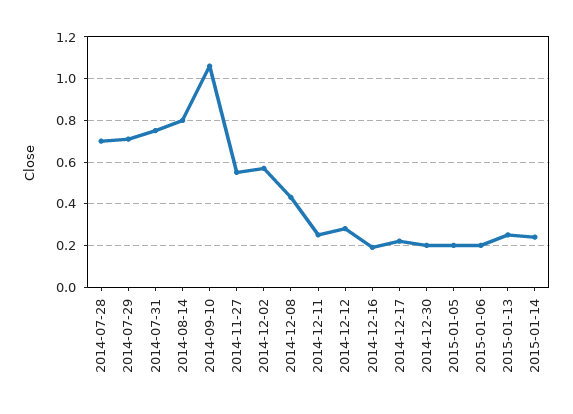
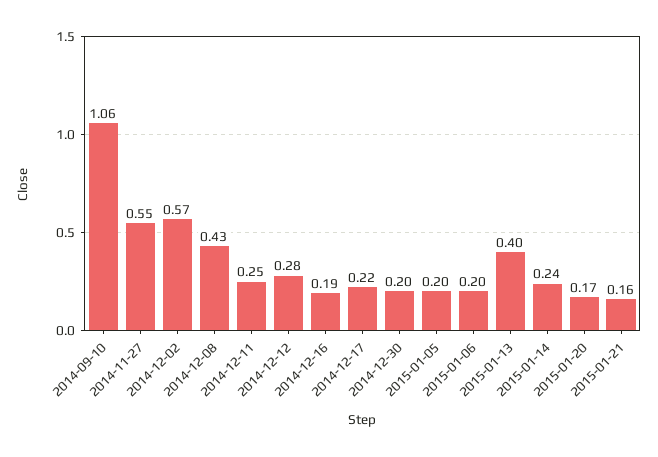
2014-07-28: 0.7 -> none
2014-07-29: 0.7 -> none
2014-07-31: 0.75 -> none
2014-08-14: 0.8 -> none
2015-01-13: 0.25 -> 0.4
2015-01-20: none -> 0.17
2015-01-21: none -> 0.16

